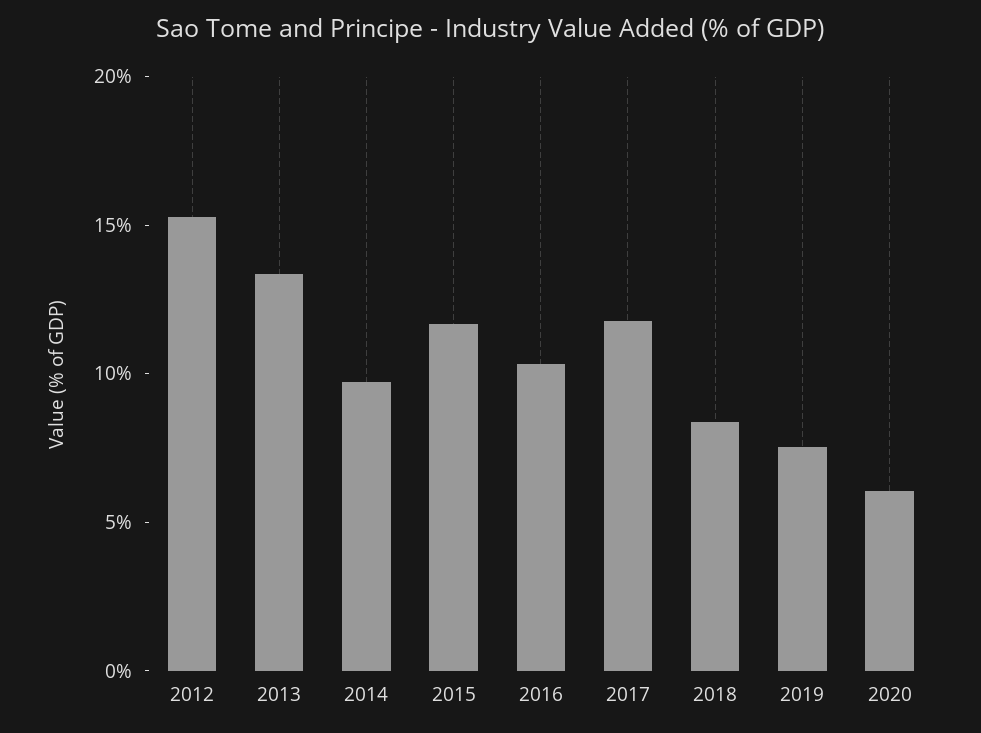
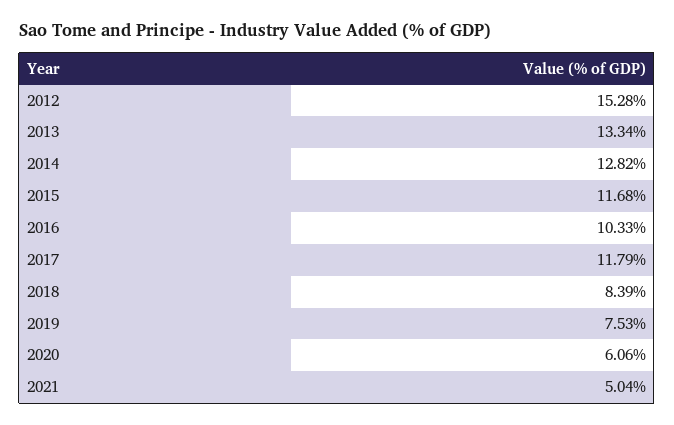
2014: 10 -> 12.82
2021: none -> 5.04

